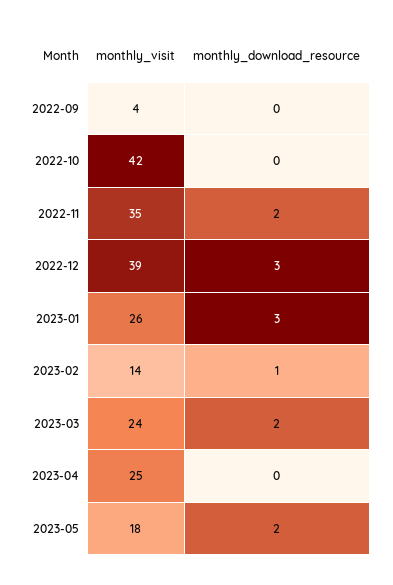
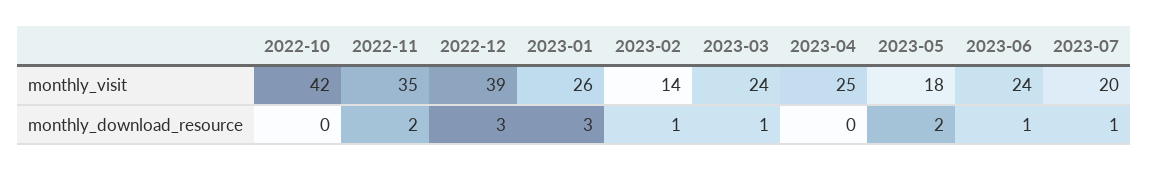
monthly_visit, 2022-09: 4 -> none
monthly_download_resource, 2022-09: 0 -> none
monthly_download_resource, 2023-03: 2 -> 1
monthly_visit, 2023-06: none -> 24
monthly_visit, 2023-07: none -> 20
monthly_download_resource, 2023-06: none -> 1
monthly_download_resource, 2023-07: none -> 1

